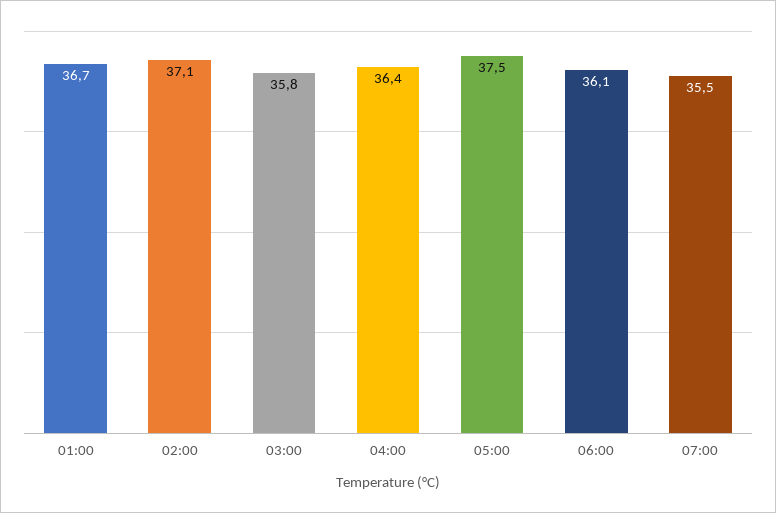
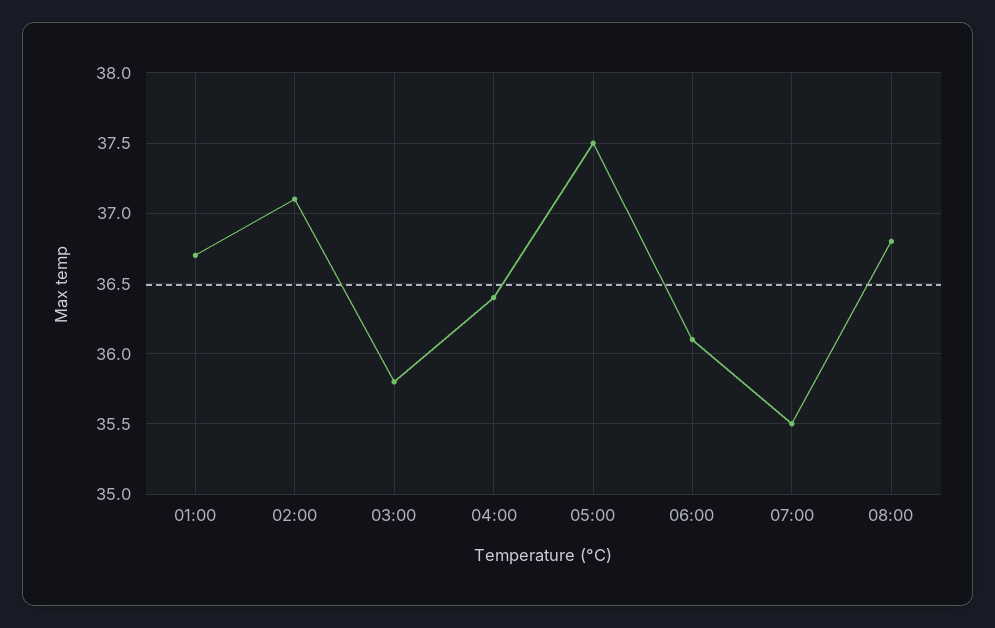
08:00: none -> 36.8

